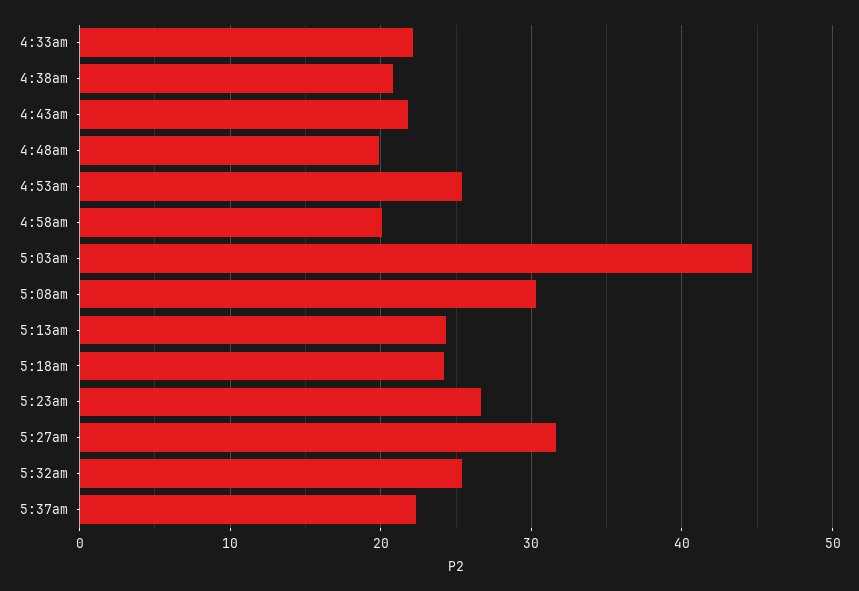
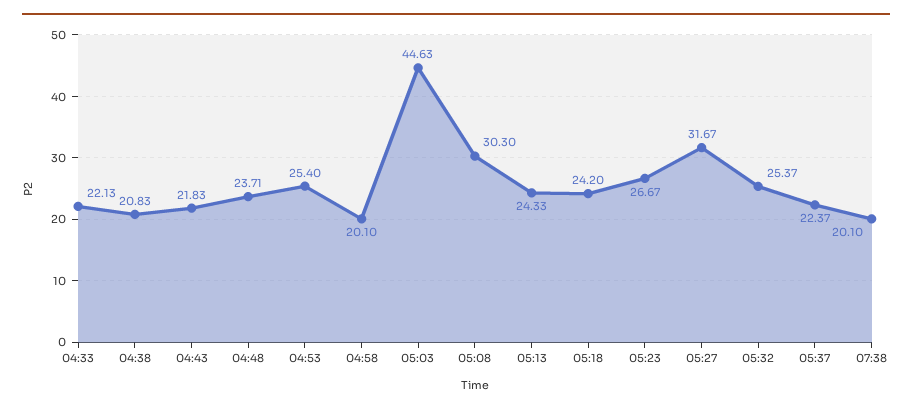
4:48am: 20 -> 23.71
07:38: none -> 20.1

